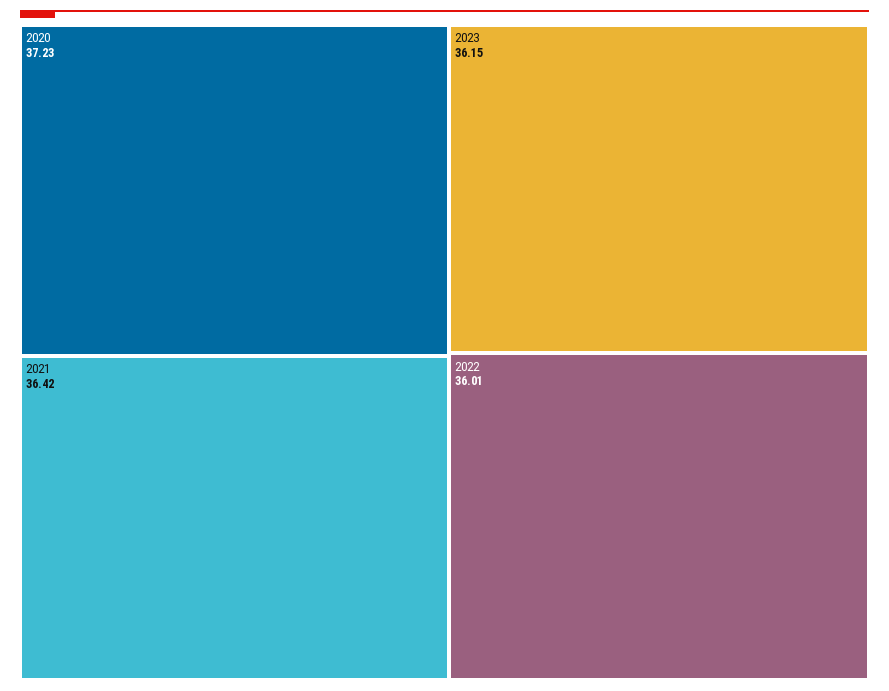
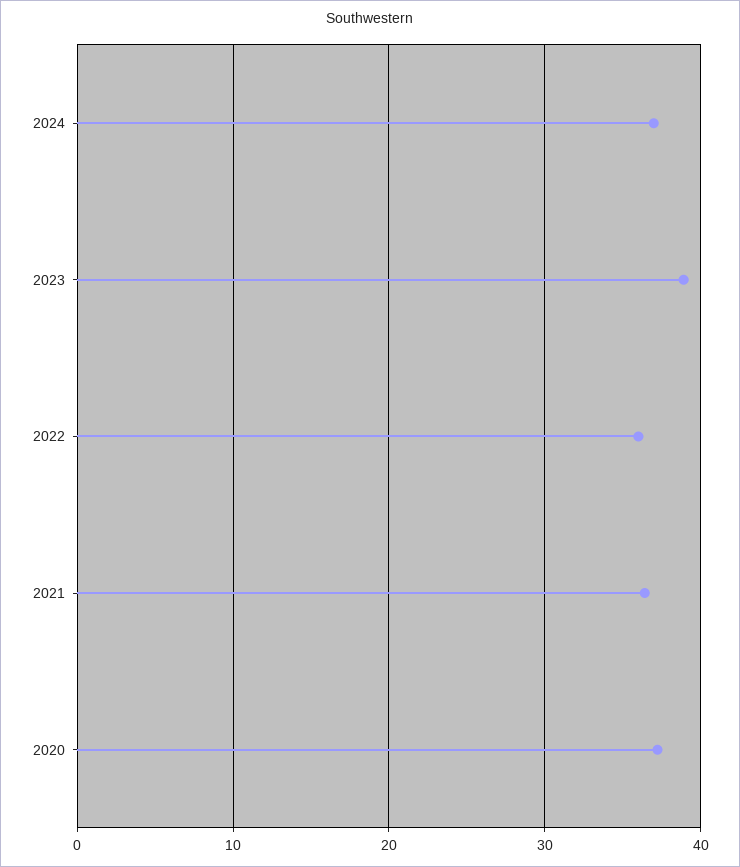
2023: 36.15 -> 39
2024: none -> 37

